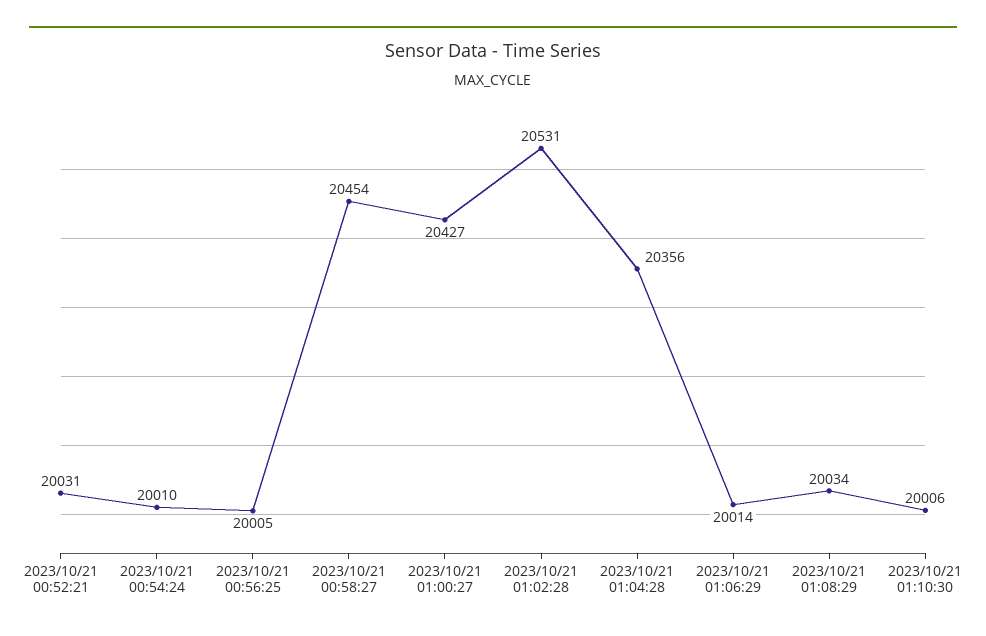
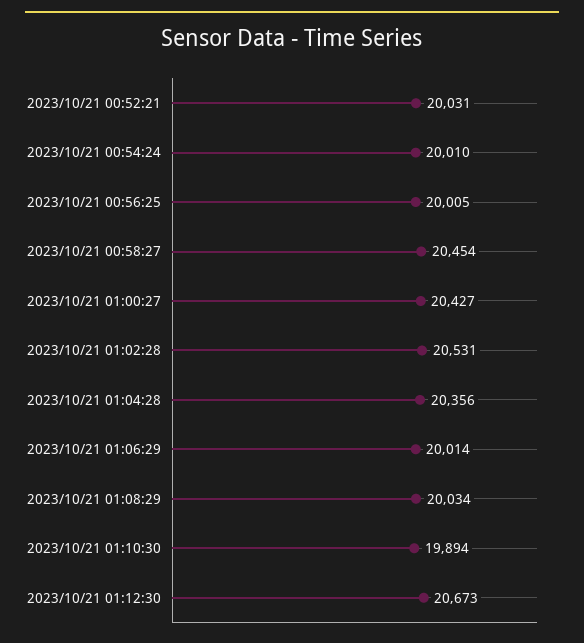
2023/10/21 01:10:30: 20006 -> 19894
2023/10/21 01:12:30: none -> 20673

